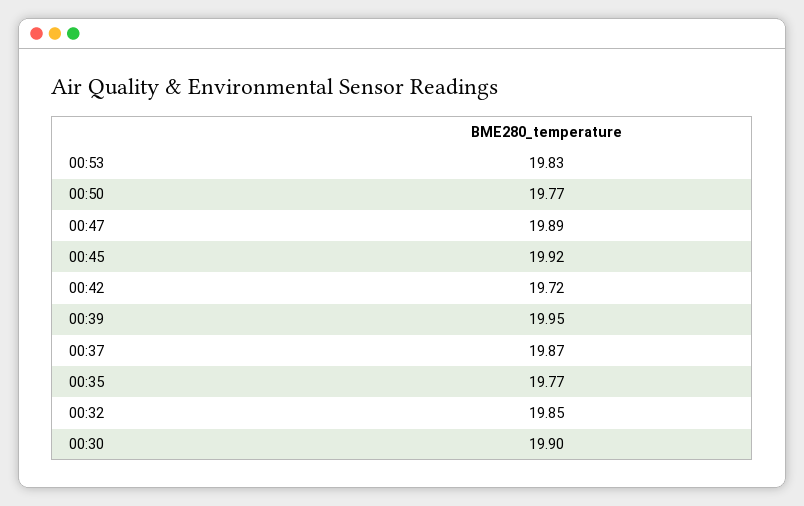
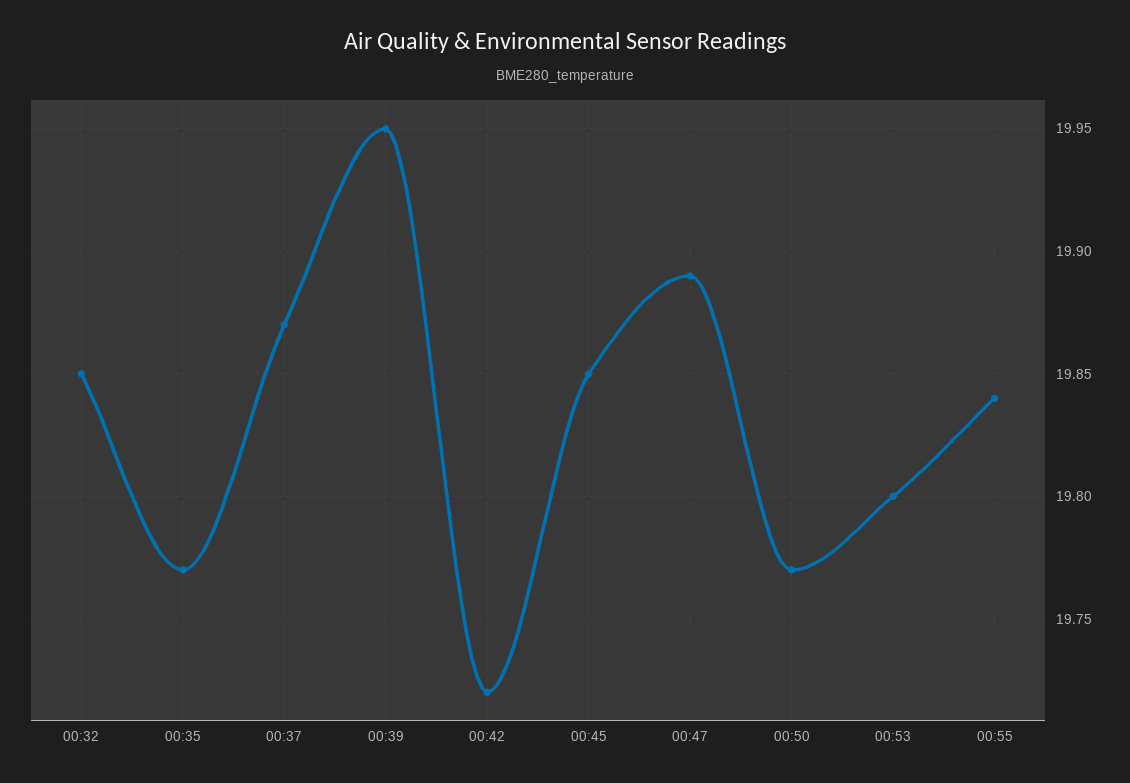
00:53: 19.83 -> 19.8
00:45: 19.92 -> 19.85
00:30: 19.9 -> none
00:55: none -> 19.84

